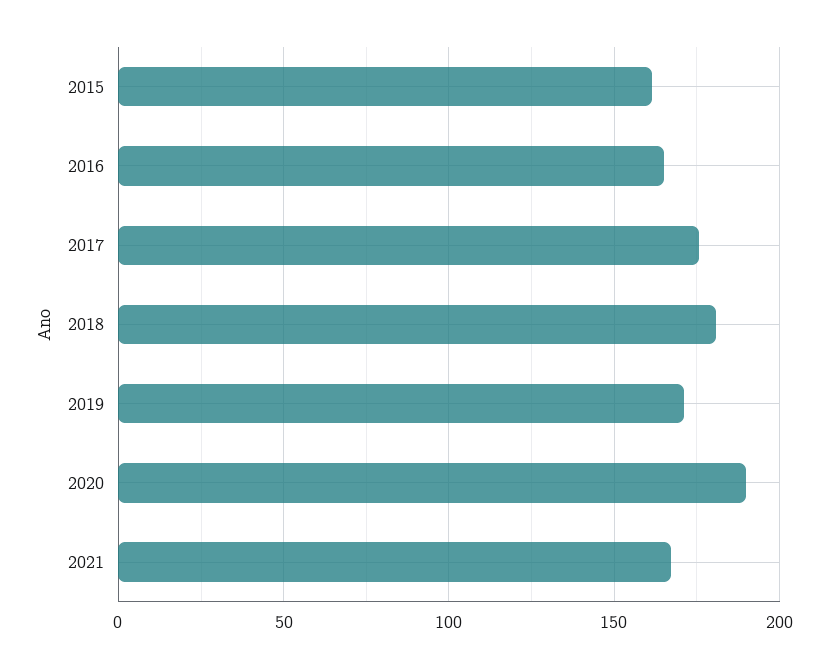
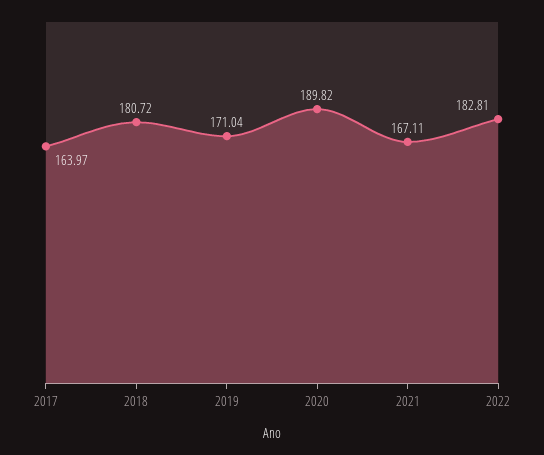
2015: 160 -> none
2016: 165 -> none
2017: 175 -> 163.97
2022: none -> 182.81

